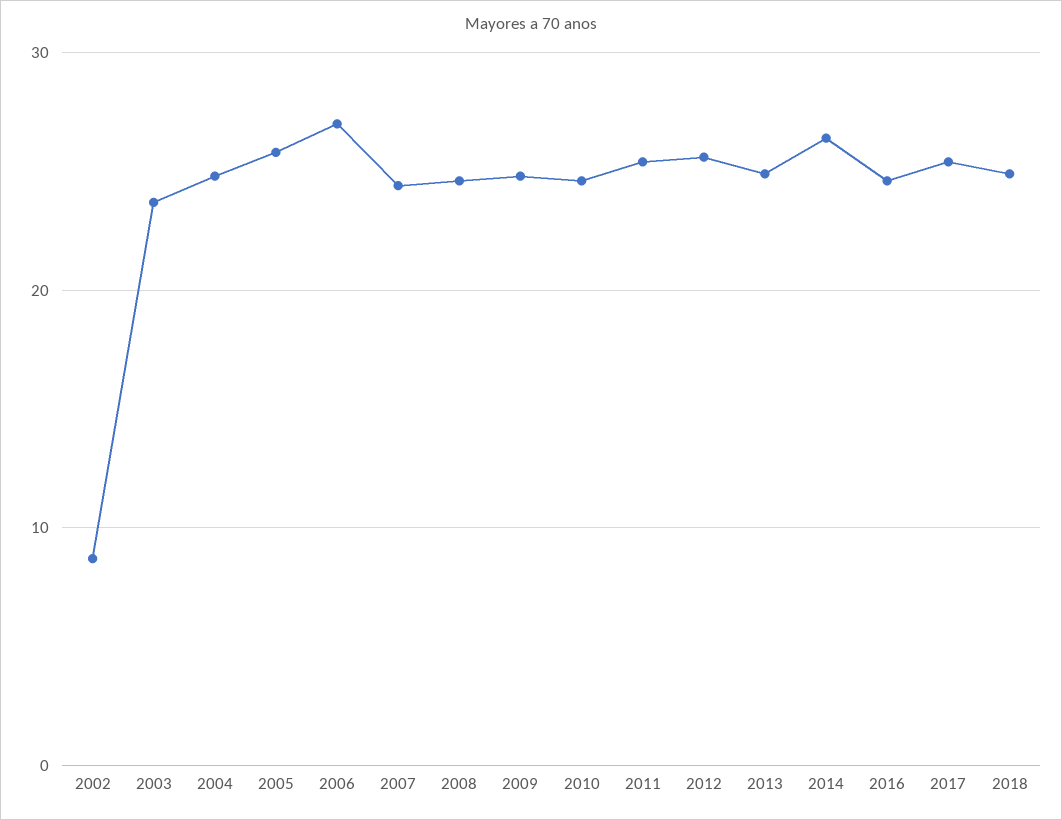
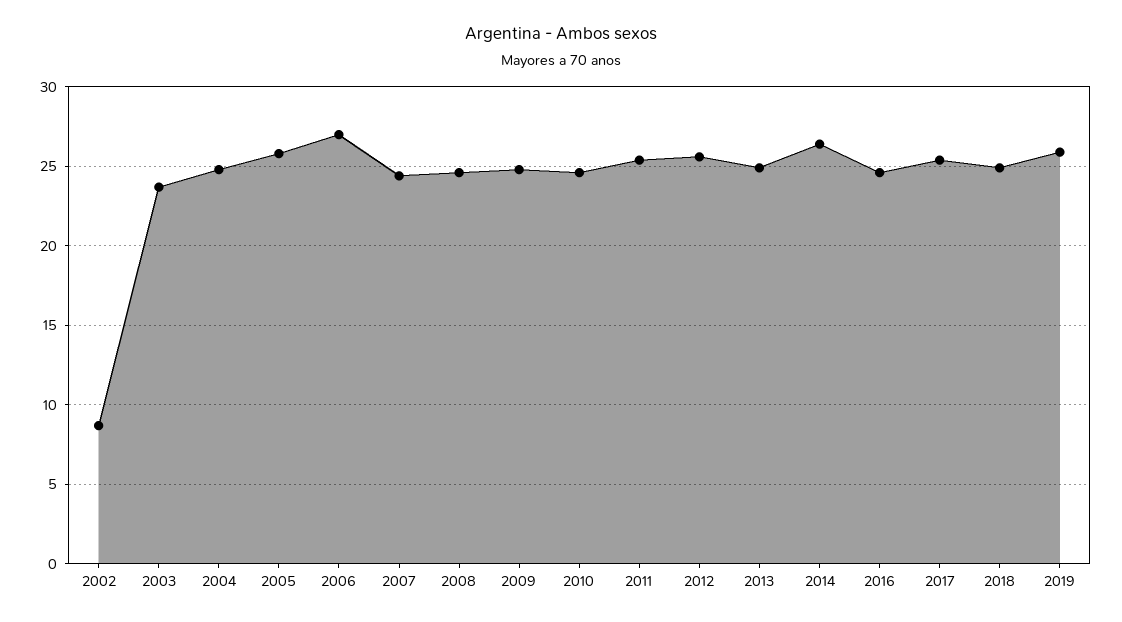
2019: none -> 26

